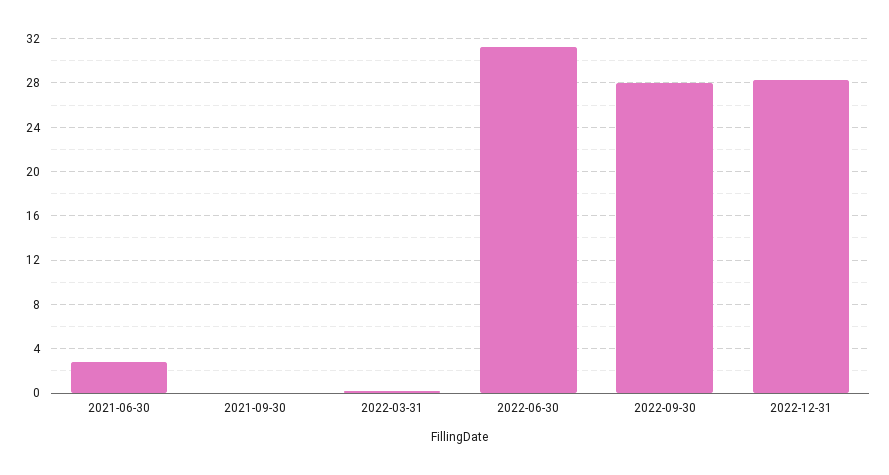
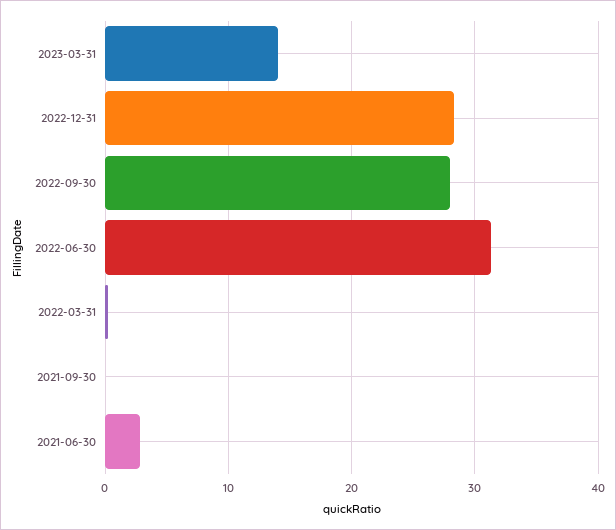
2023-03-31: none -> 14

